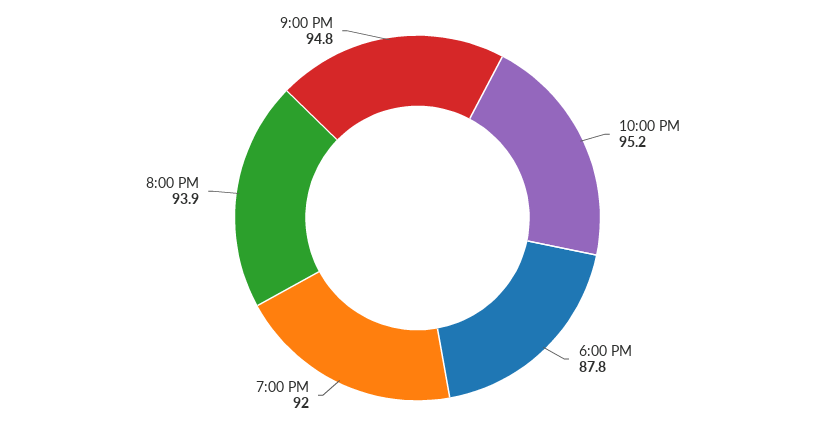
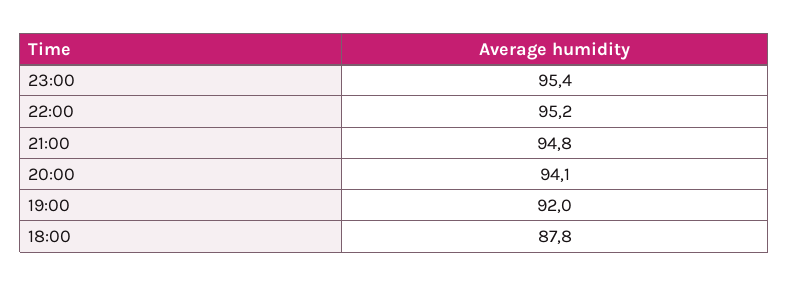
8:00 PM: 93.9 -> 94.1
23:00: none -> 95.4

